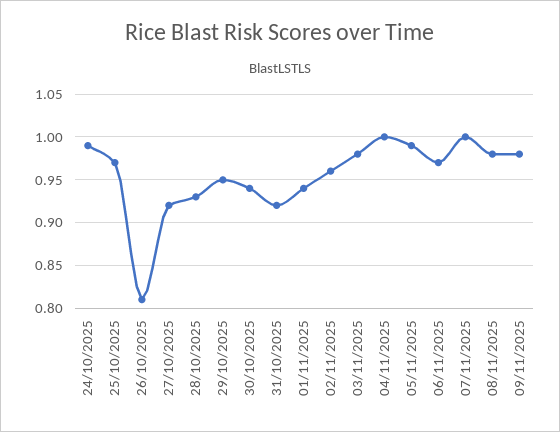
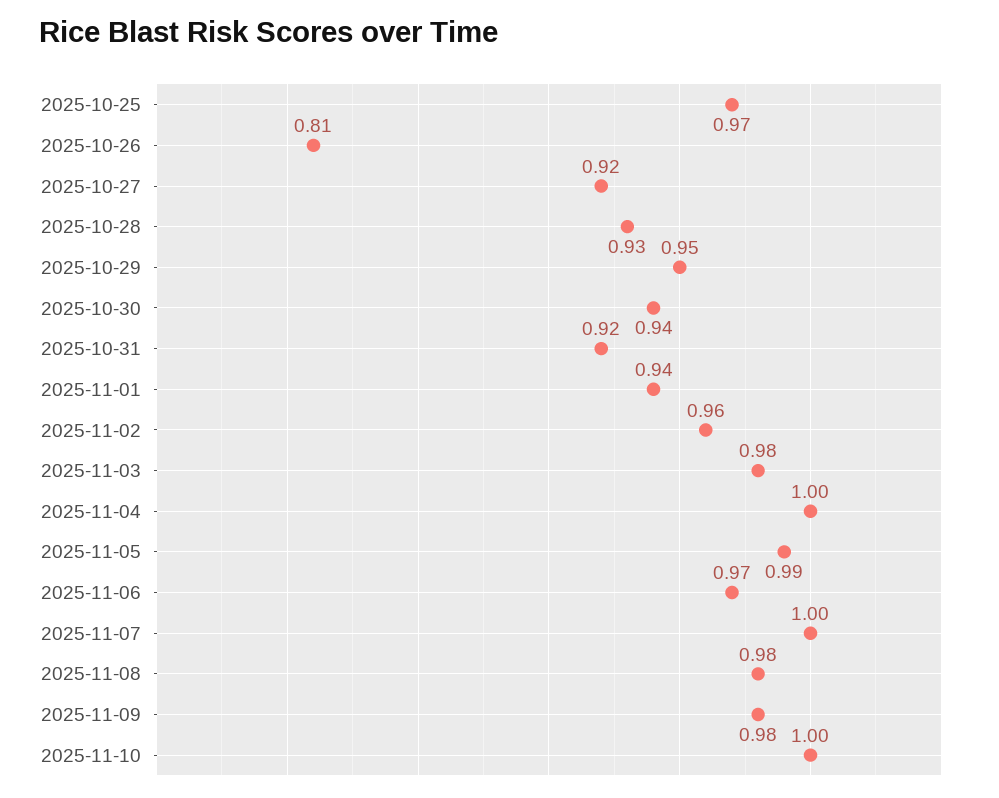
24/10/2025: 0.99 -> none
2025-11-10: none -> 1

